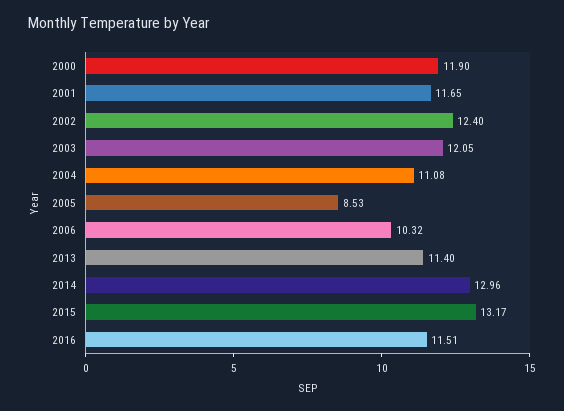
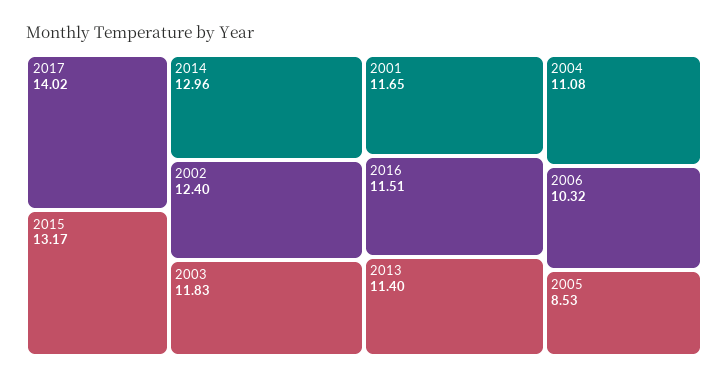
2000: 11.9 -> none
2003: 12.05 -> 11.83
2017: none -> 14.02

